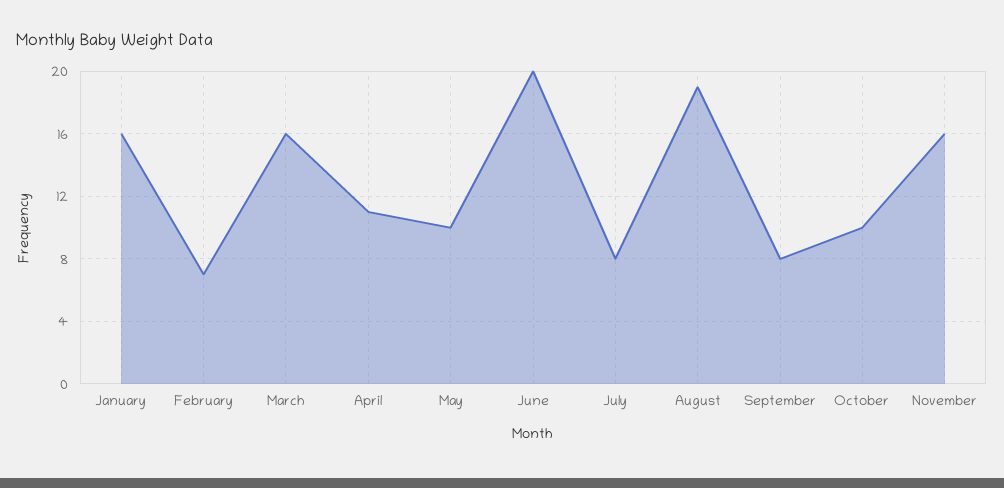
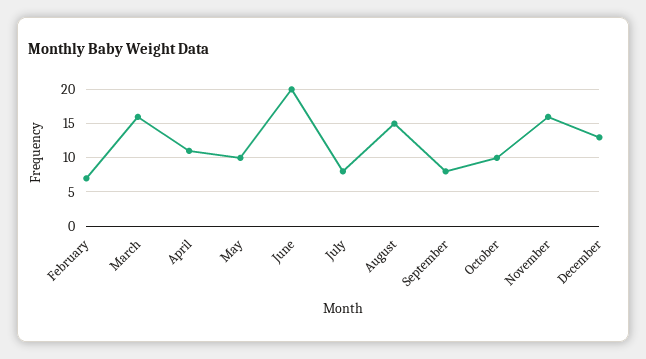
January: 16 -> none
August: 19 -> 15
December: none -> 13

